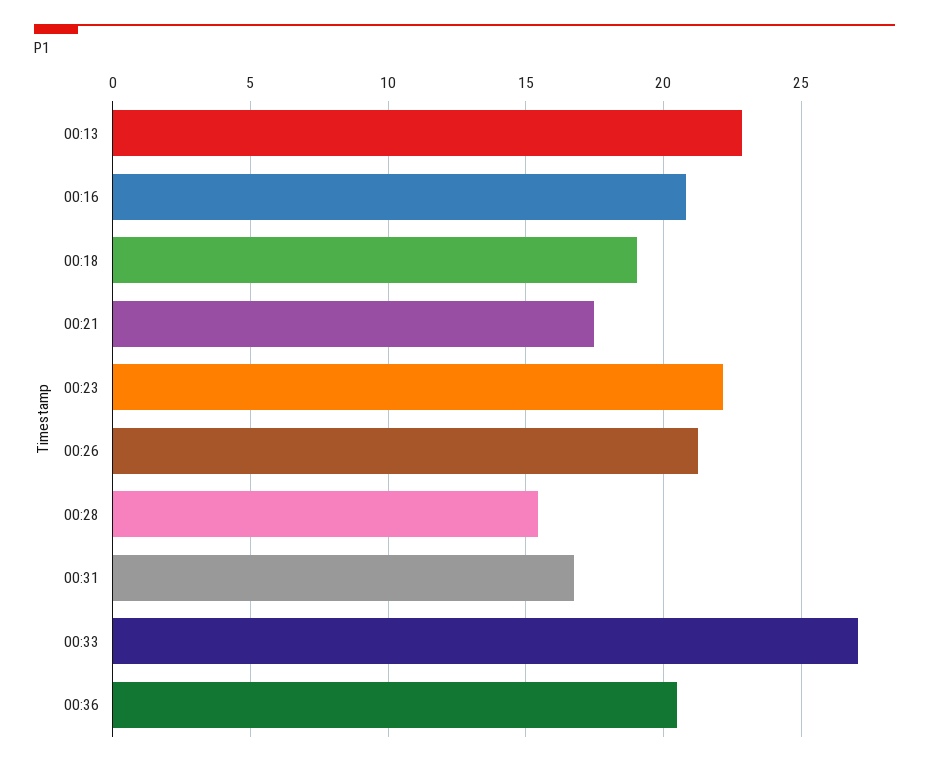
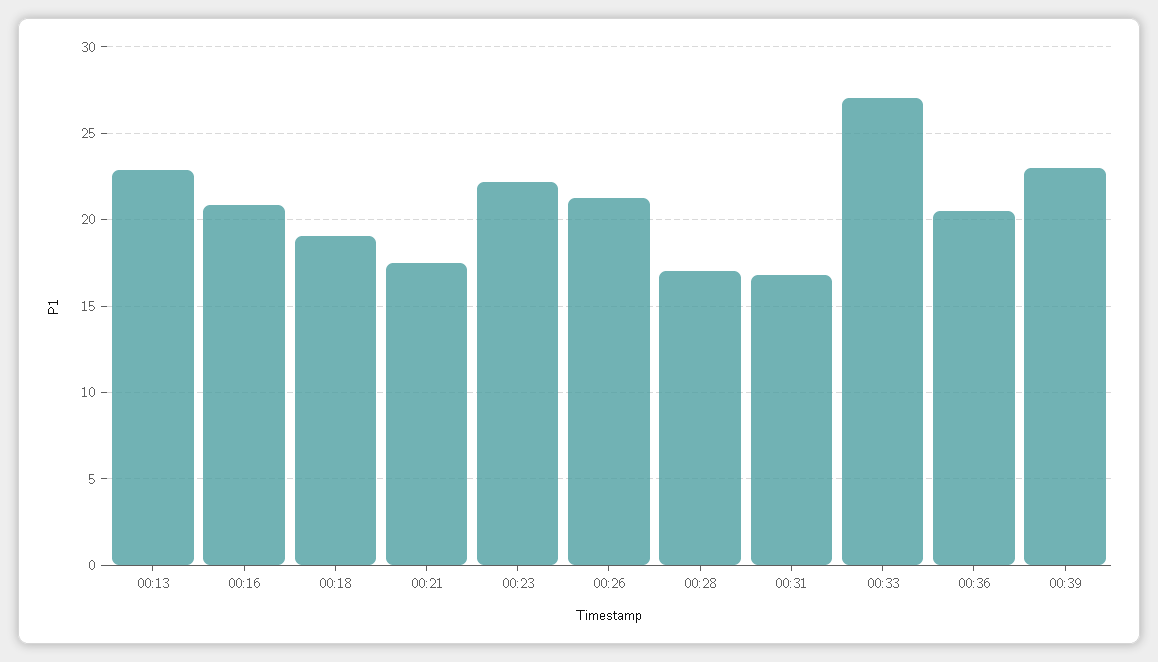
00:28: 15.5 -> 17
00:39: none -> 23

